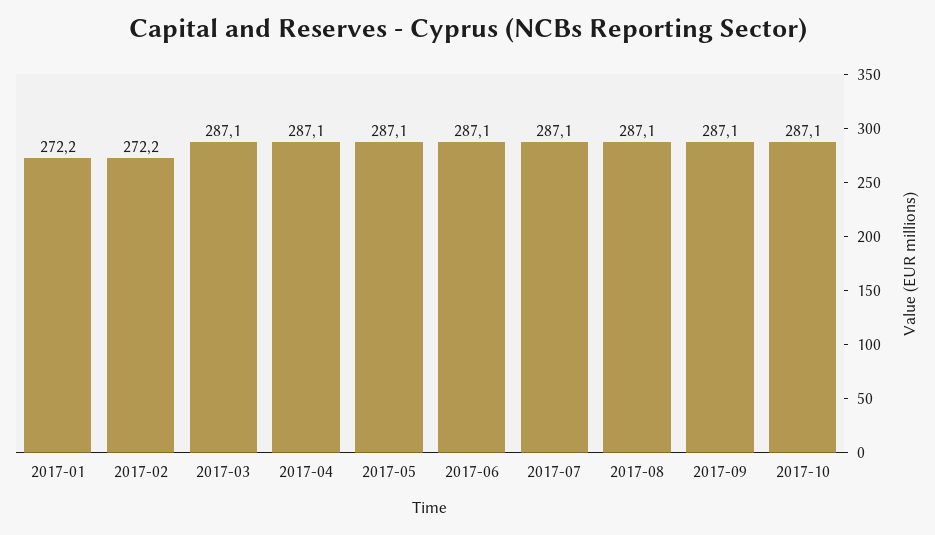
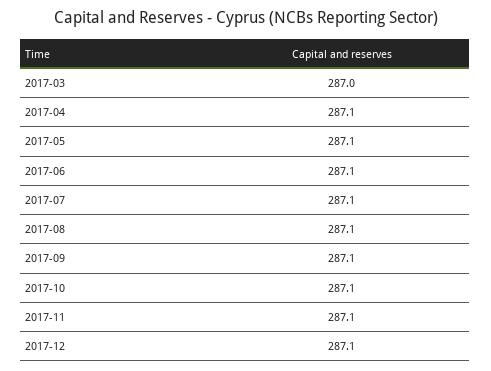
2017-01: 272.2 -> none
2017-02: 272.2 -> none
2017-03: 287.1 -> 287
2017-11: none -> 287.1
2017-12: none -> 287.1

